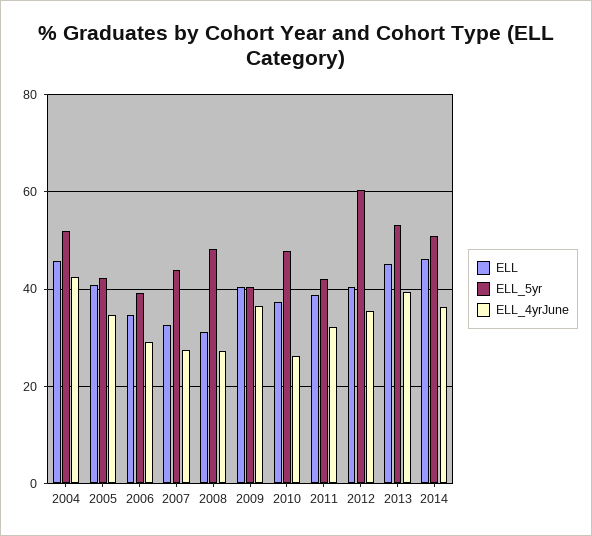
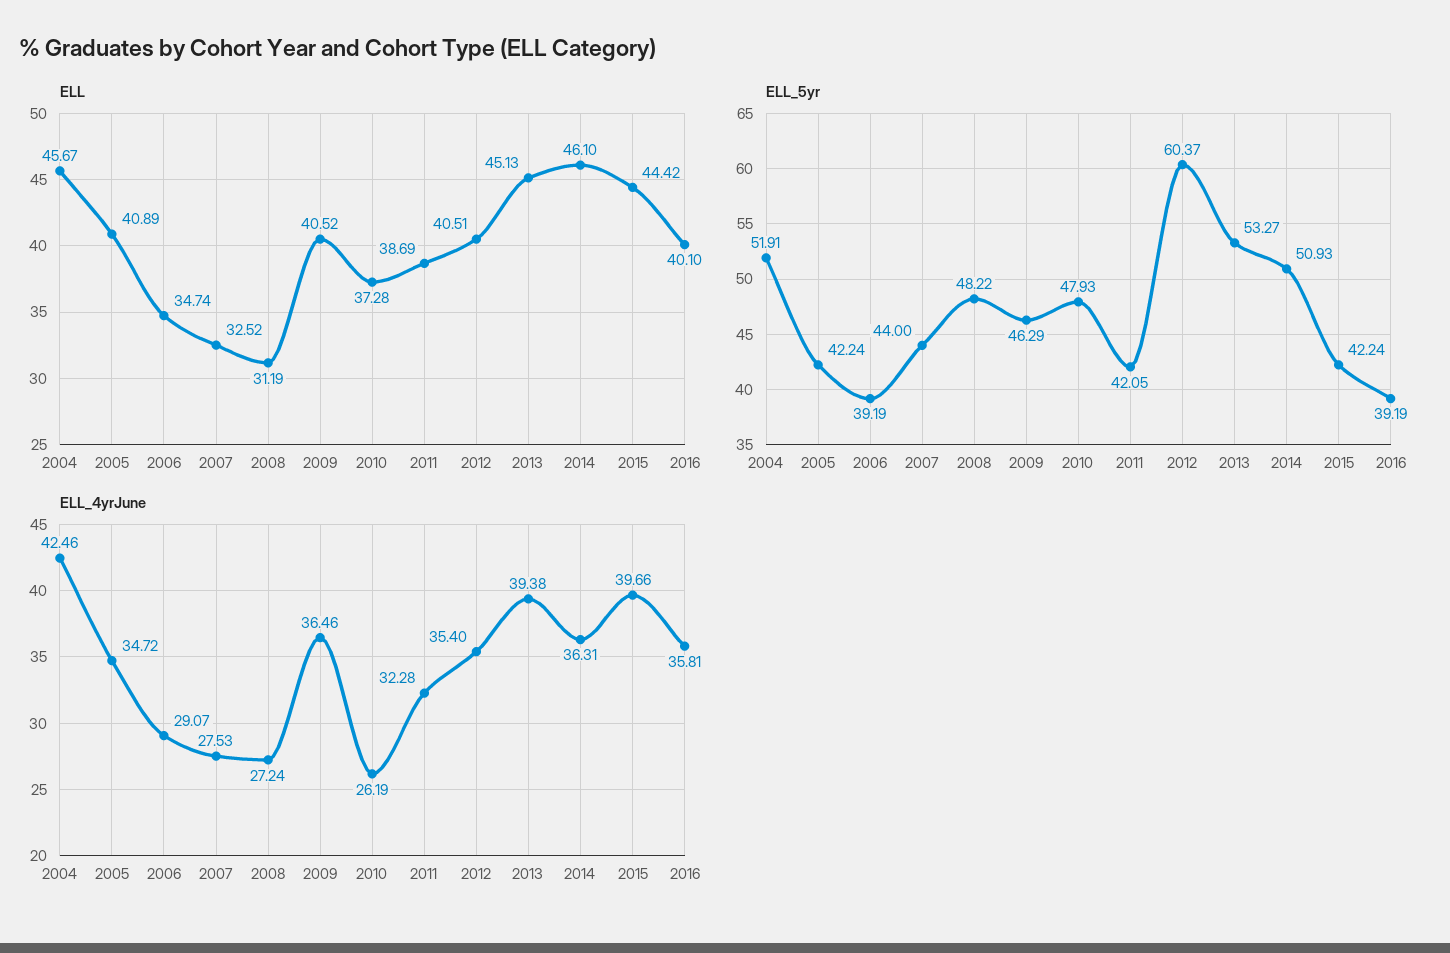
ELL_5yr, 2009: 40 -> 46.29
ELL, 2015: none -> 44.42
ELL, 2016: none -> 40.1
ELL_5yr, 2015: none -> 42.24
ELL_5yr, 2016: none -> 39.19
ELL_4yrJune, 2015: none -> 39.66
ELL_4yrJune, 2016: none -> 35.81

